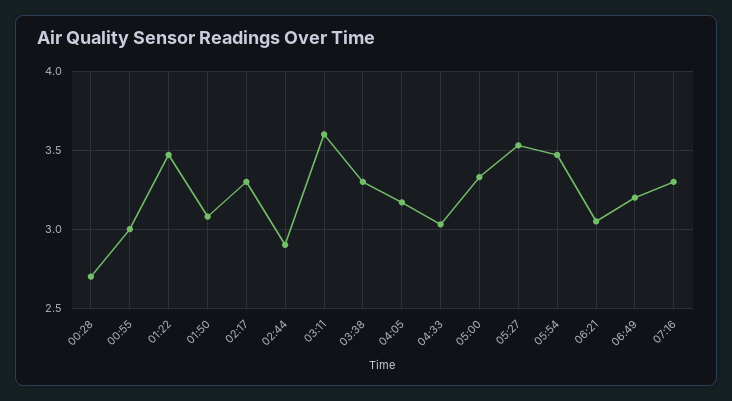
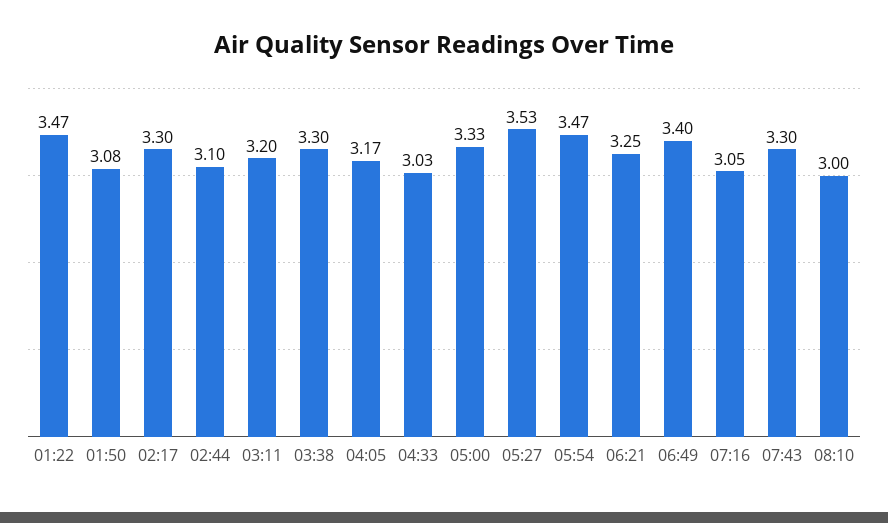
00:28: 2.7 -> none
00:55: 3 -> none
02:44: 2.9 -> 3.1
03:11: 3.6 -> 3.2
06:21: 3.05 -> 3.25
06:49: 3.2 -> 3.4
07:16: 3.3 -> 3.05
07:43: none -> 3.3
08:10: none -> 3

